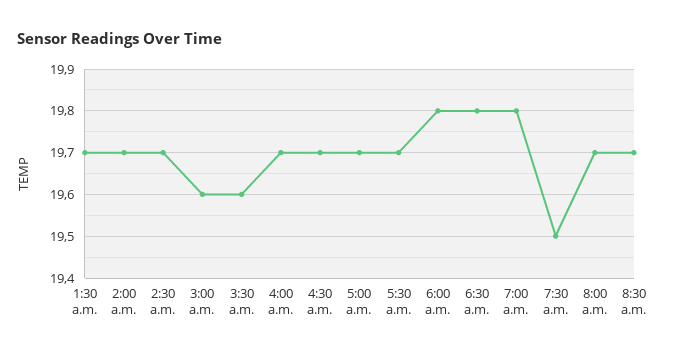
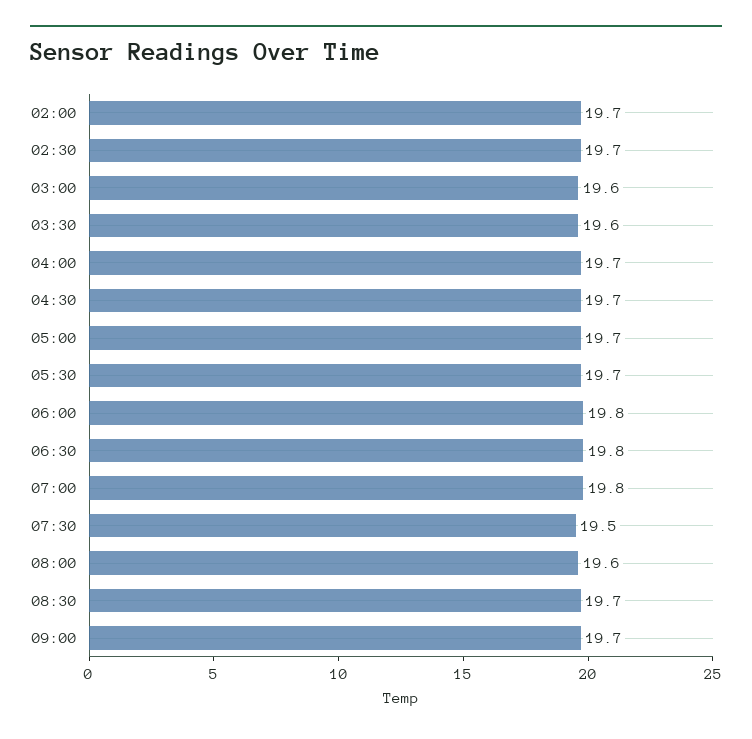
1:30 a.m.: 19.7 -> none
8:00 a.m.: 19.7 -> 19.6
09:00: none -> 19.7

